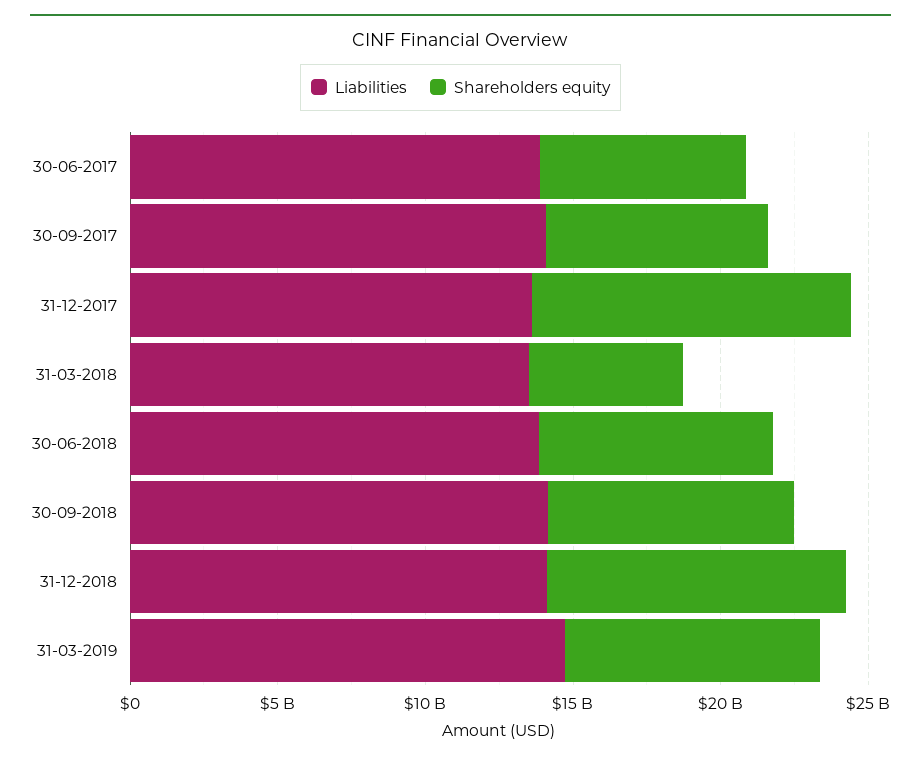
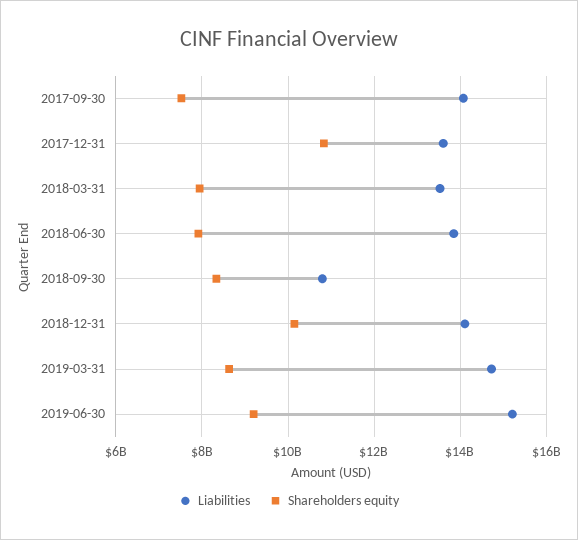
Liabilities, 30-06-2017: 14000000000 -> none
Shareholders equity, 30-06-2017: 7000000000 -> none
Shareholders equity, 31-03-2018: 5000000000 -> 8000000000
Liabilities, 30-09-2018: 14000000000 -> 10800000000
Liabilities, 2019-06-30: none -> 15200000000
Shareholders equity, 2019-06-30: none -> 9200000000

